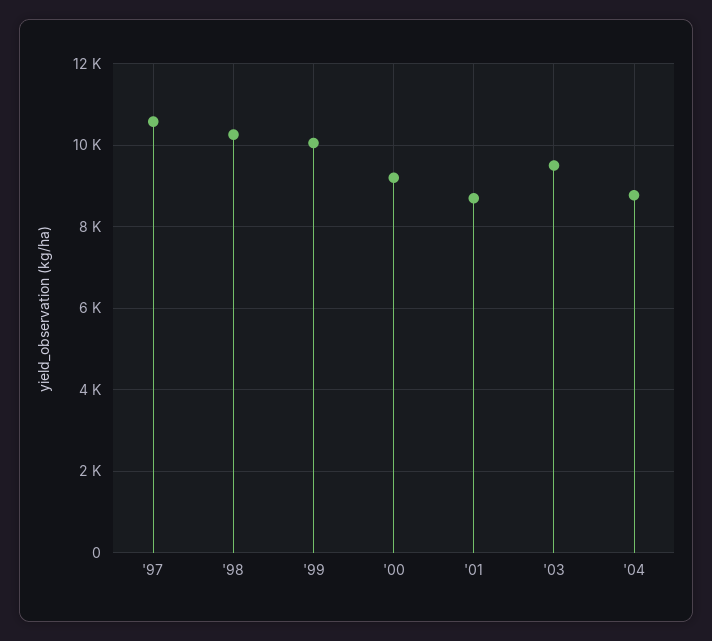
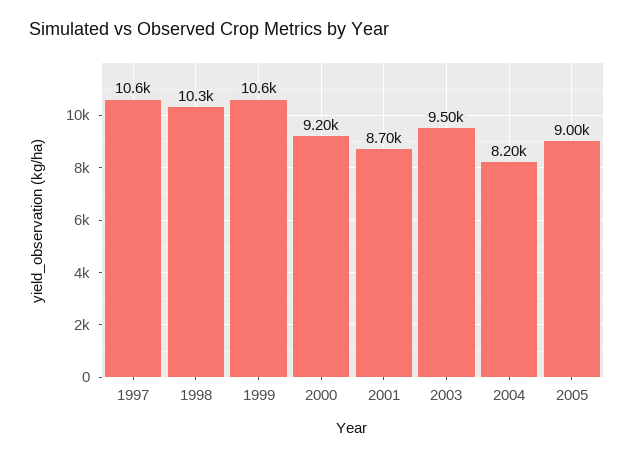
'99: 10000 -> 10600
'04: 8800 -> 8200
2005: none -> 9000

